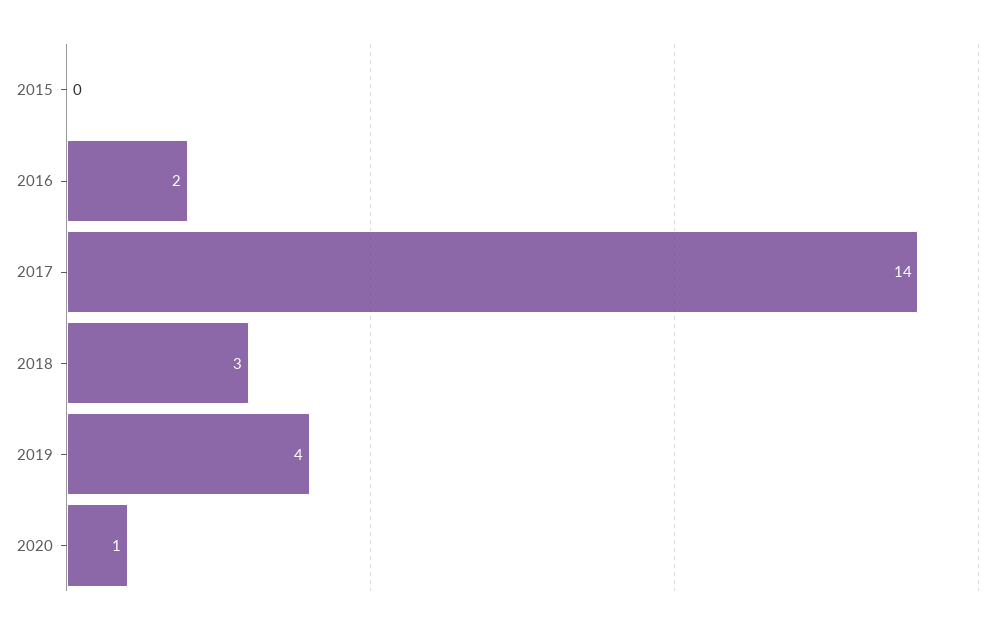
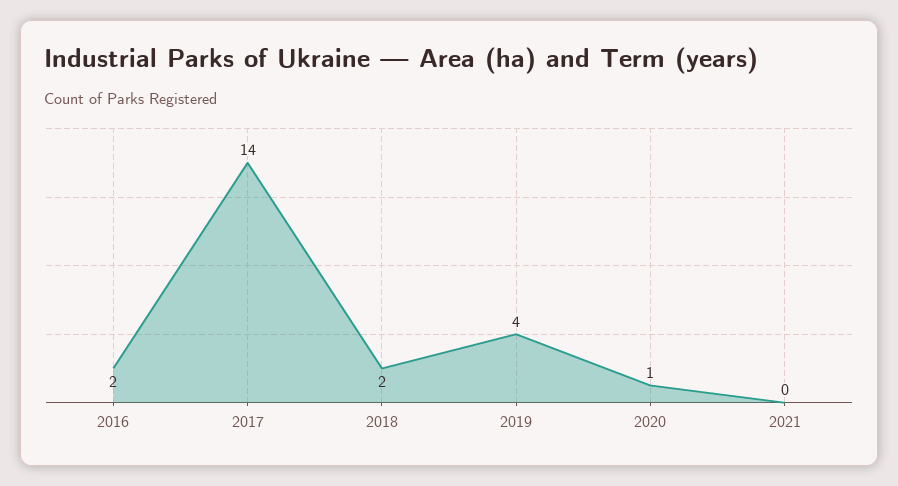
2015: 0 -> none
2018: 3 -> 2
2021: none -> 0

